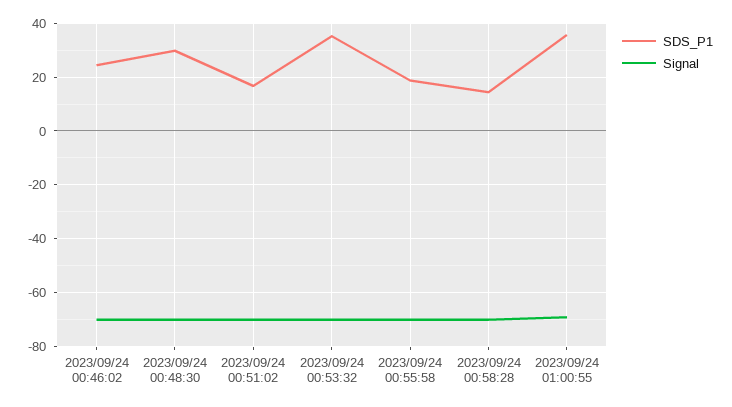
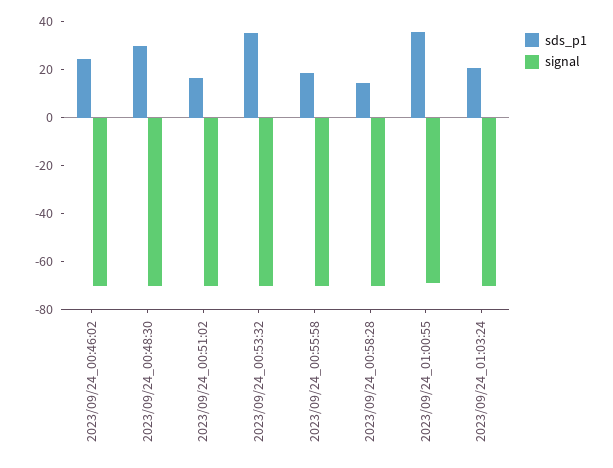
SDS_P1, 2023/09/24_01:03:24: none -> 20
Signal, 2023/09/24_01:03:24: none -> -70

